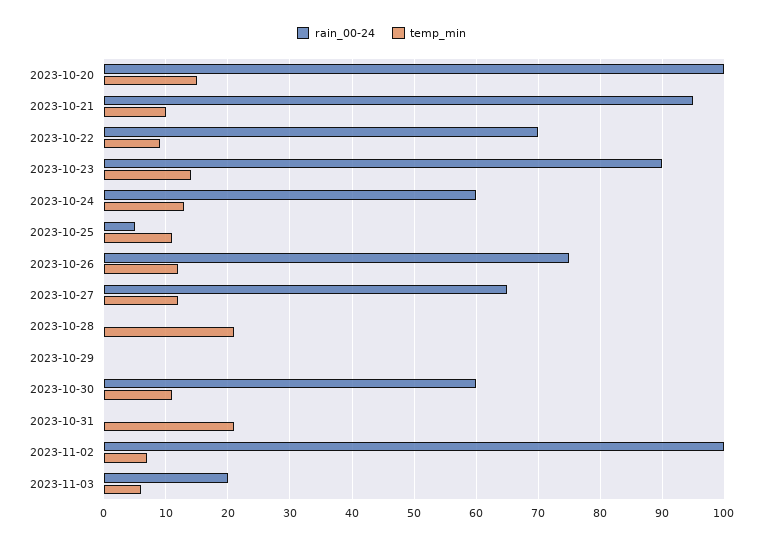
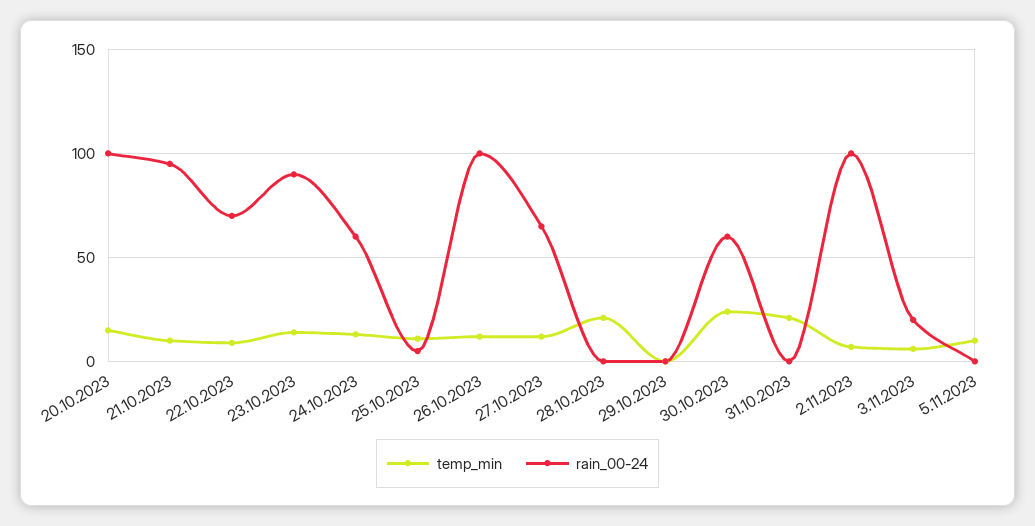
rain_00-24, 2023-10-26: 75 -> 100
temp_min, 2023-10-30: 11 -> 25
temp_min, 5.11.2023: none -> 10
rain_00-24, 5.11.2023: none -> 0

